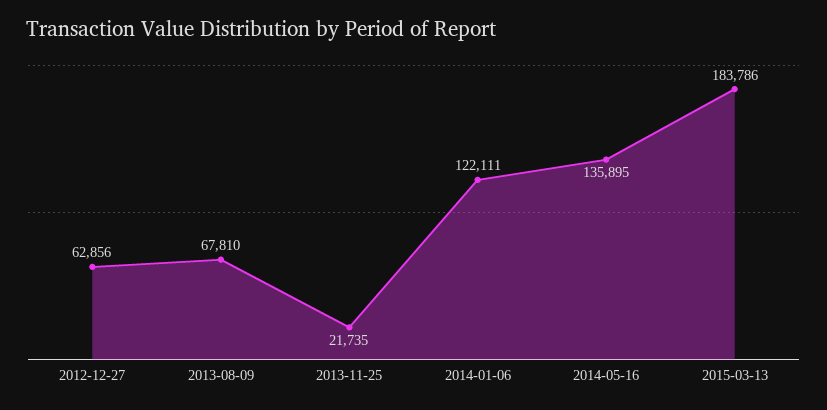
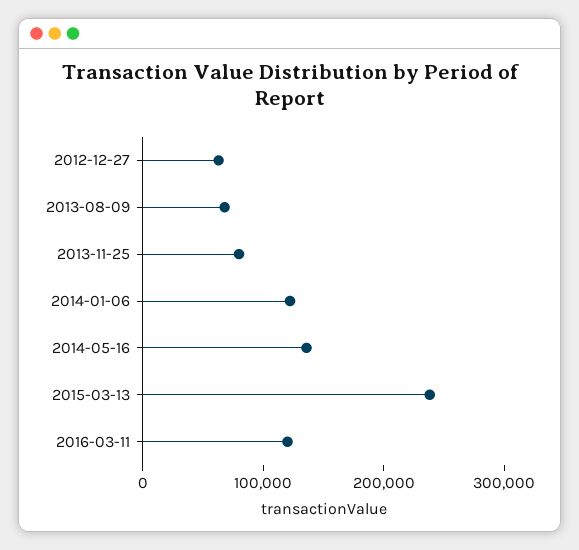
2013-11-25: 21735 -> 80000
2015-03-13: 183786 -> 240000
2016-03-11: none -> 120000

